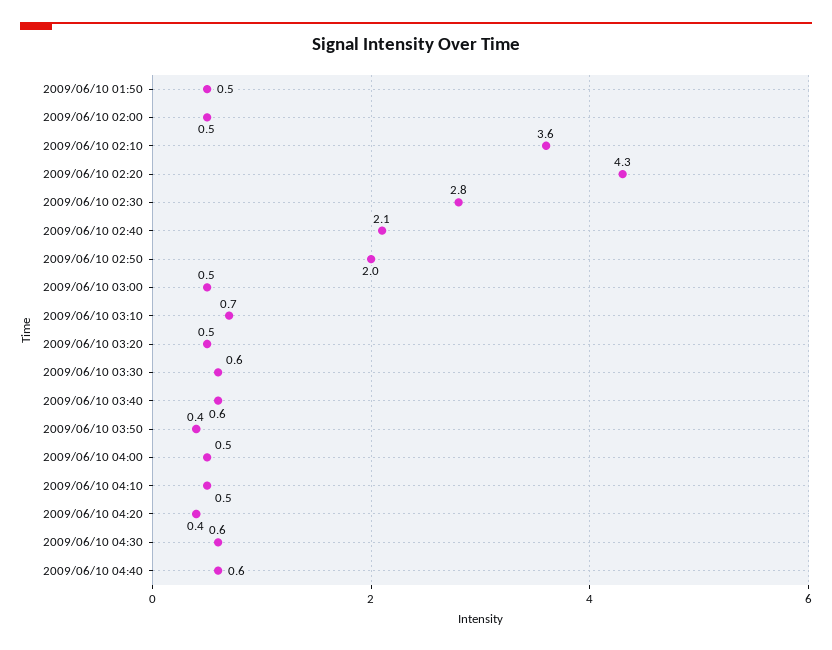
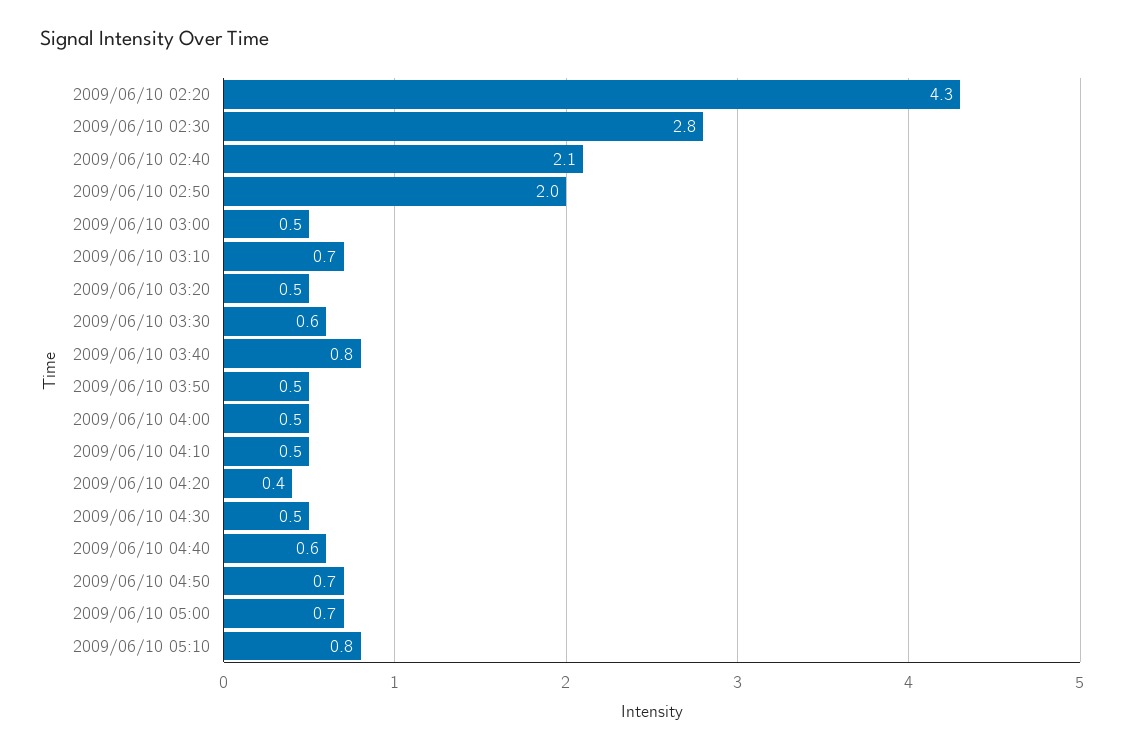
2009/06/10 01:50: 0.5 -> none
2009/06/10 02:00: 0.5 -> none
2009/06/10 02:10: 3.6 -> none
2009/06/10 03:40: 0.6 -> 0.8
2009/06/10 03:50: 0.4 -> 0.5
2009/06/10 04:30: 0.6 -> 0.5
2009/06/10 04:50: none -> 0.7
2009/06/10 05:00: none -> 0.7
2009/06/10 05:10: none -> 0.8

